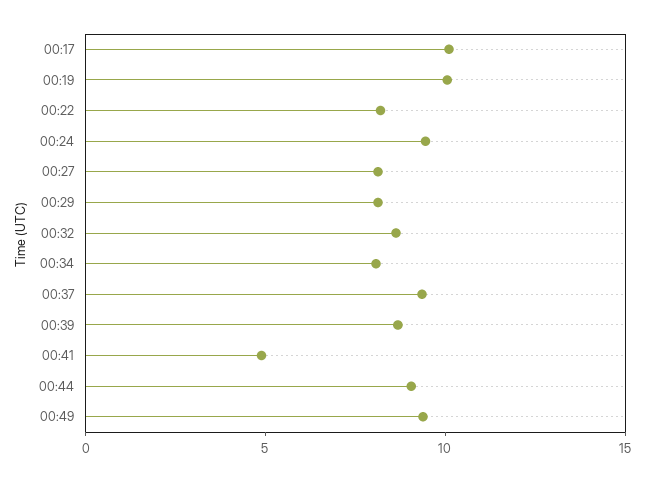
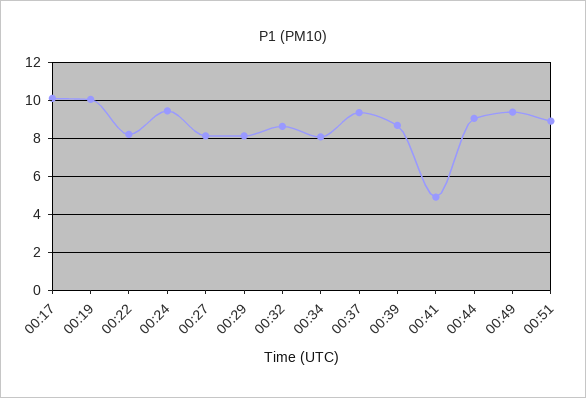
00:51: none -> 9

